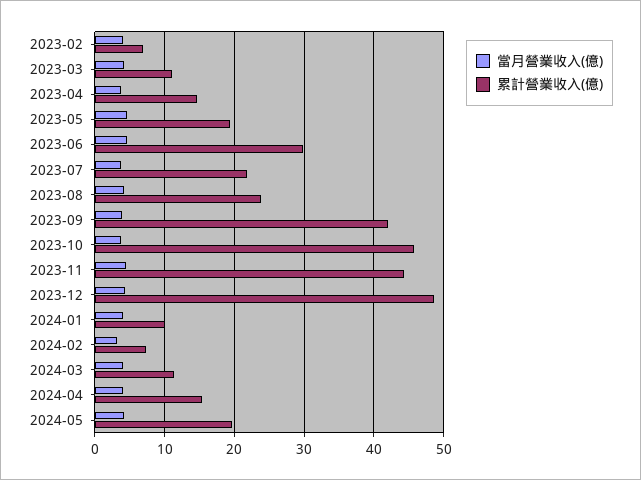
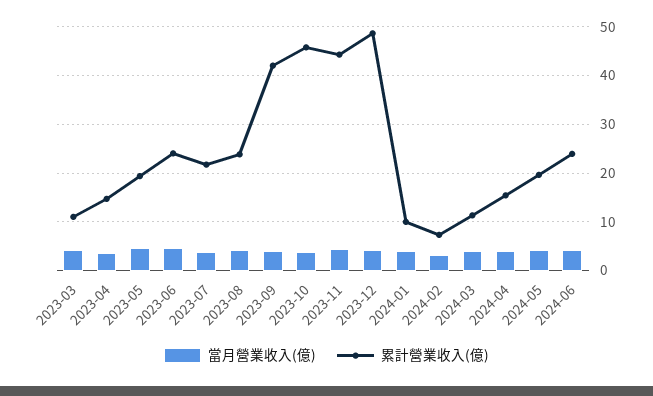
當月營業收入(億), 2023-02: 4 -> none
累計營業收入(億), 2023-02: 7 -> none
累計營業收入(億), 2023-06: 30 -> 24
當月營業收入(億), 2024-06: none -> 4
累計營業收入(億), 2024-06: none -> 24

